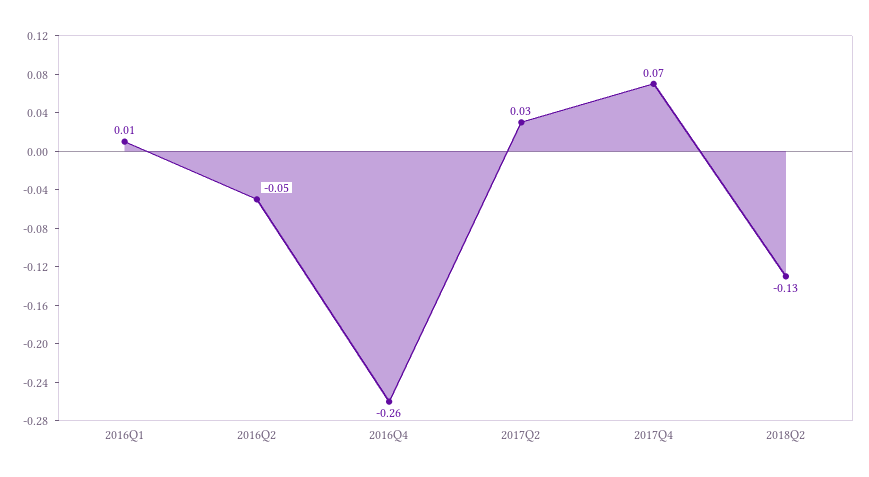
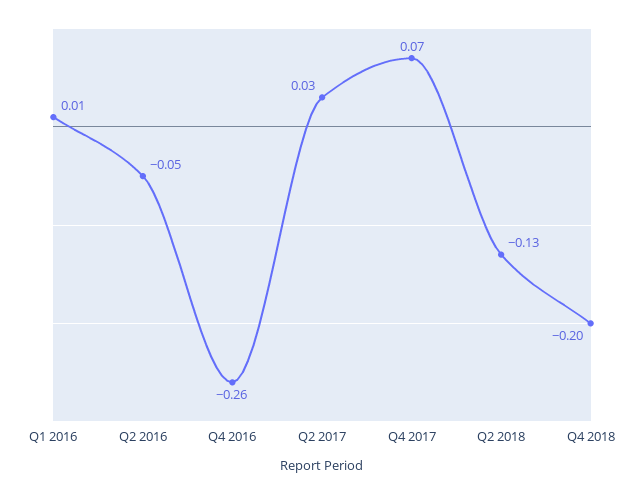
Q4 2018: none -> -0.2

